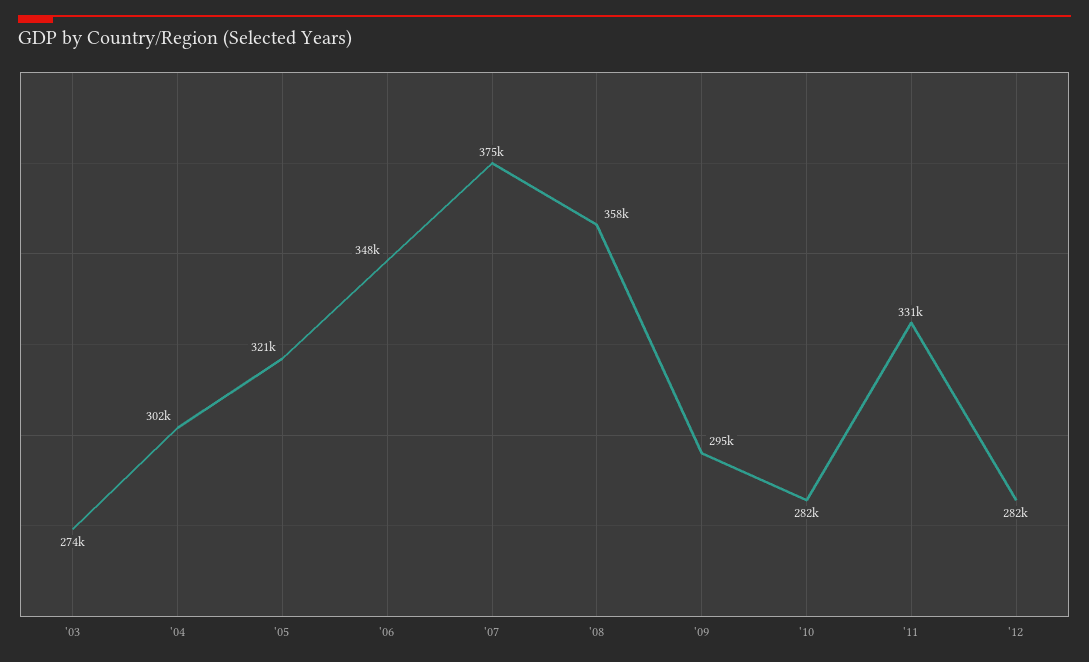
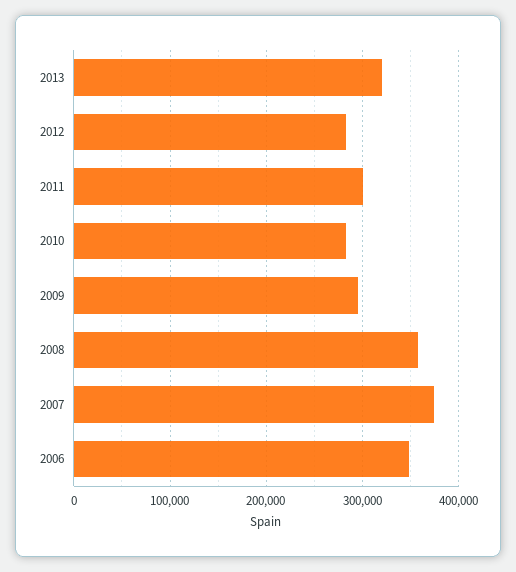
'03: 274000 -> none
'04: 302000 -> none
'05: 321000 -> none
'11: 331000 -> 300000
2013: none -> 320000

